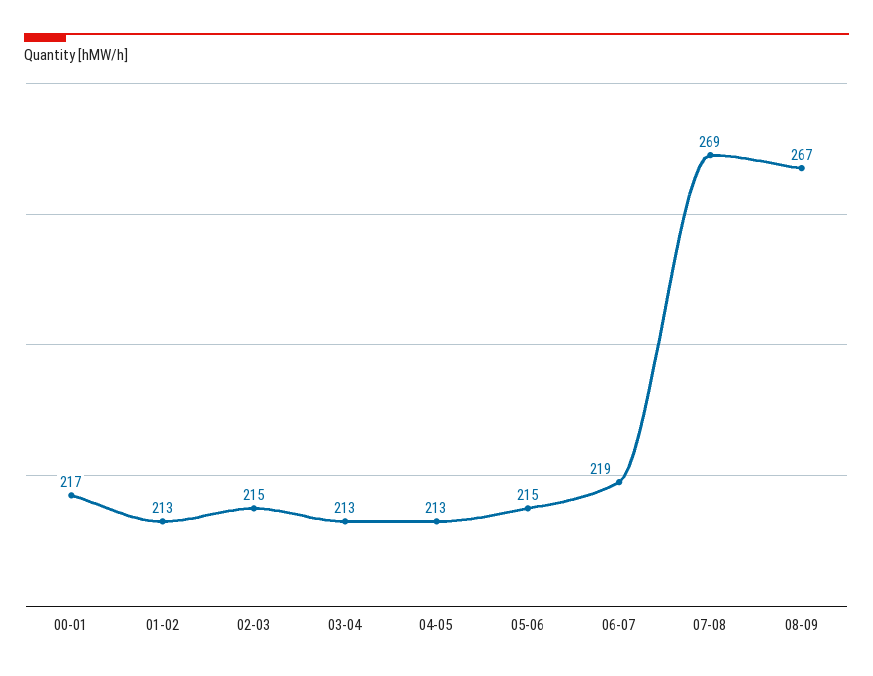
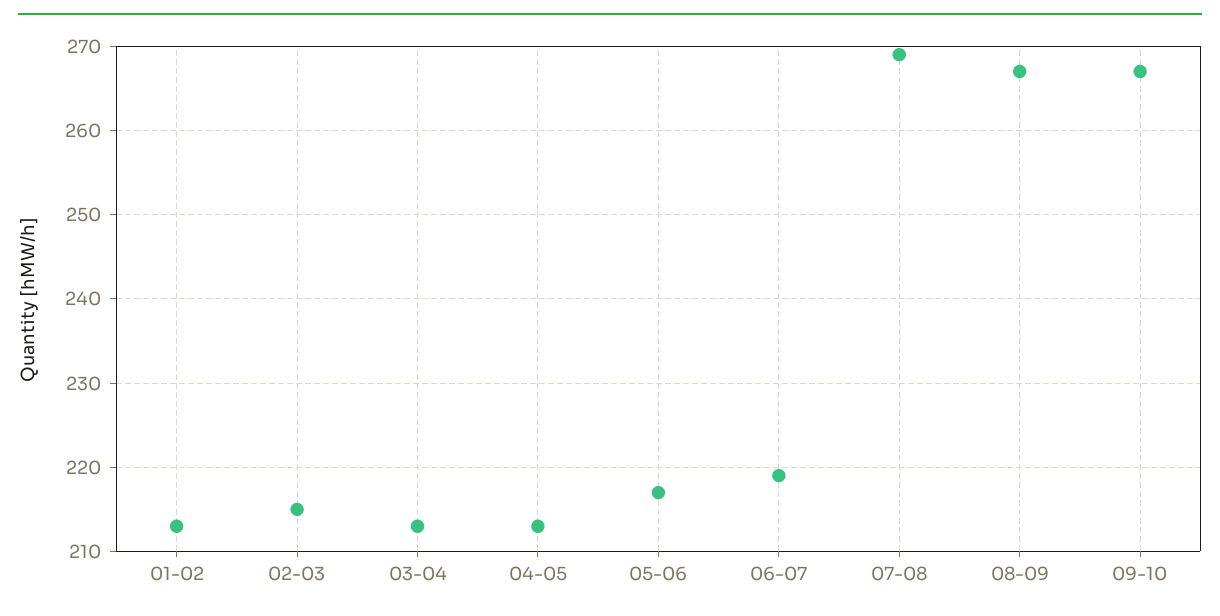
00-01: 217 -> none
05-06: 215 -> 217
09-10: none -> 267

